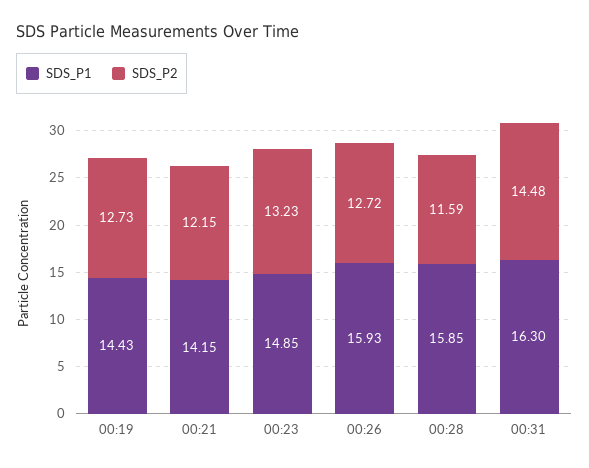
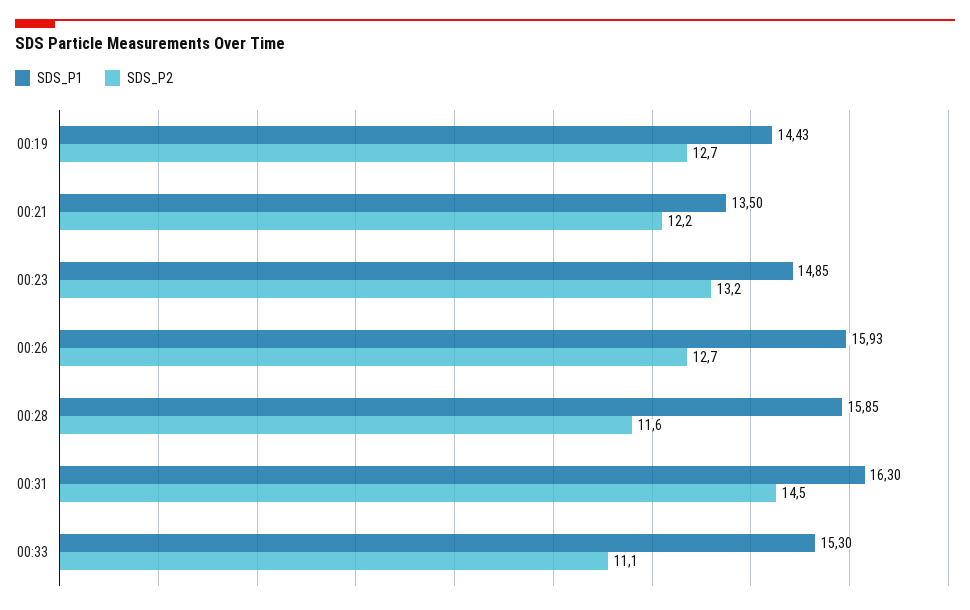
SDS_P1, 00:21: 14.15 -> 13.5
SDS_P1, 00:33: none -> 15.3
SDS_P2, 00:33: none -> 11.1

